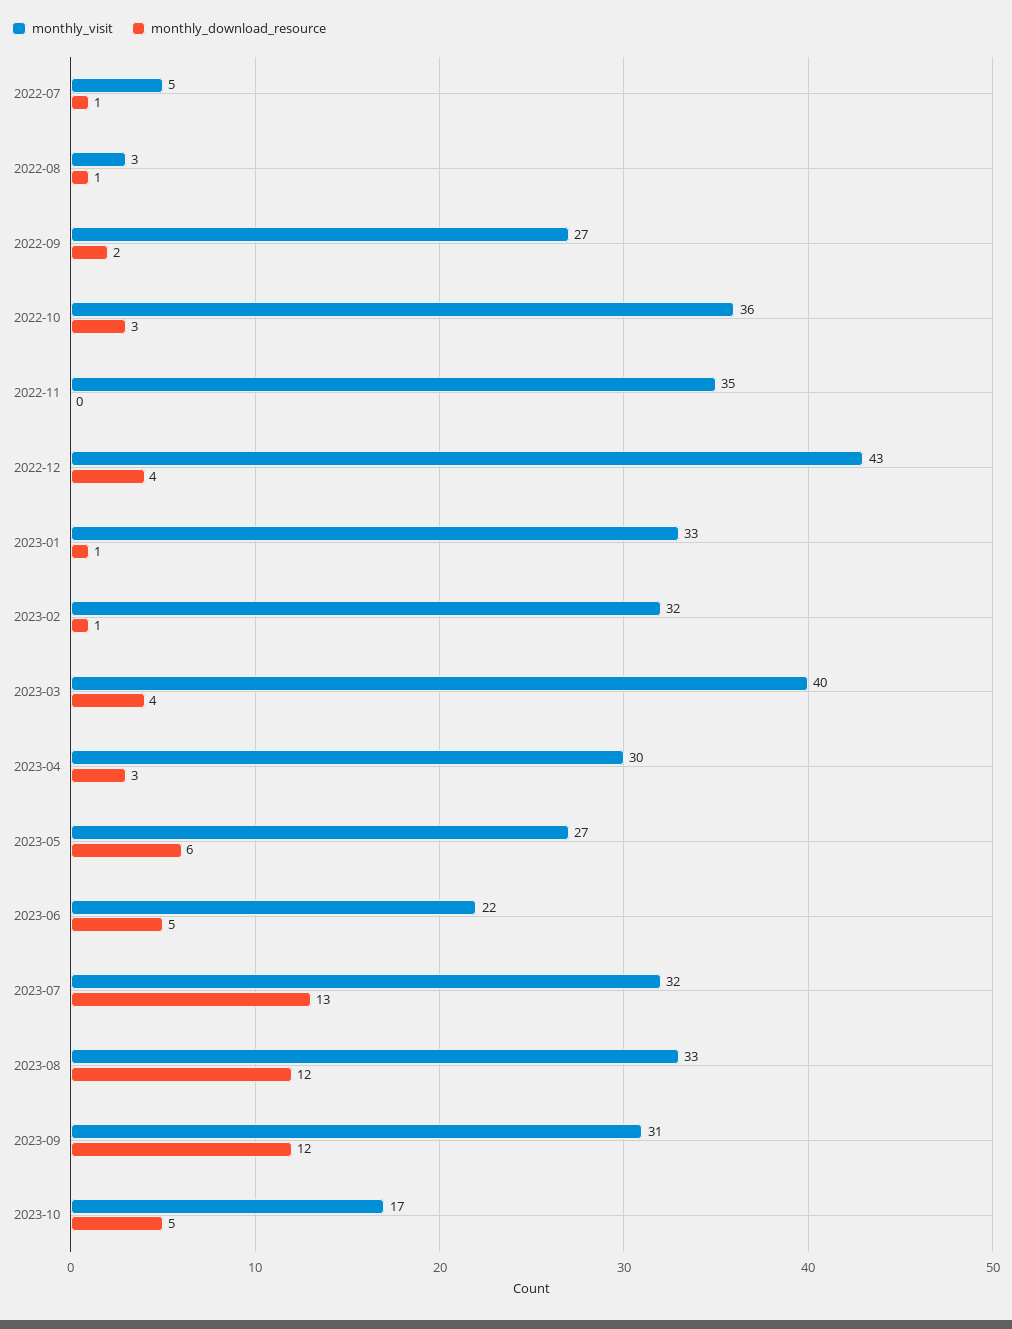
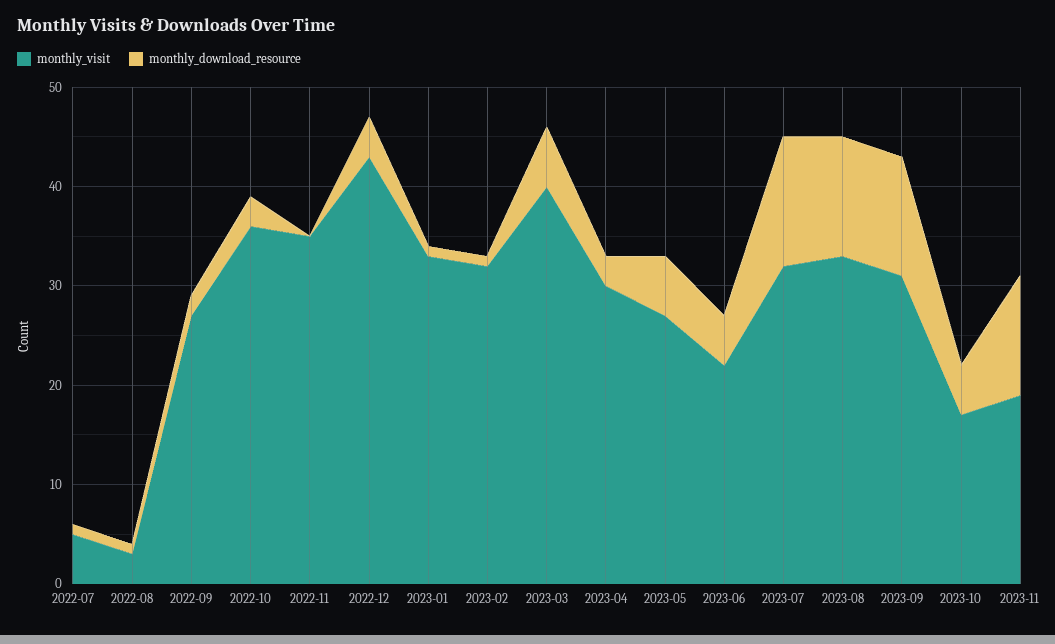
monthly_download_resource, 2023-03: 4 -> 6
monthly_visit, 2023-11: none -> 19
monthly_download_resource, 2023-11: none -> 12

